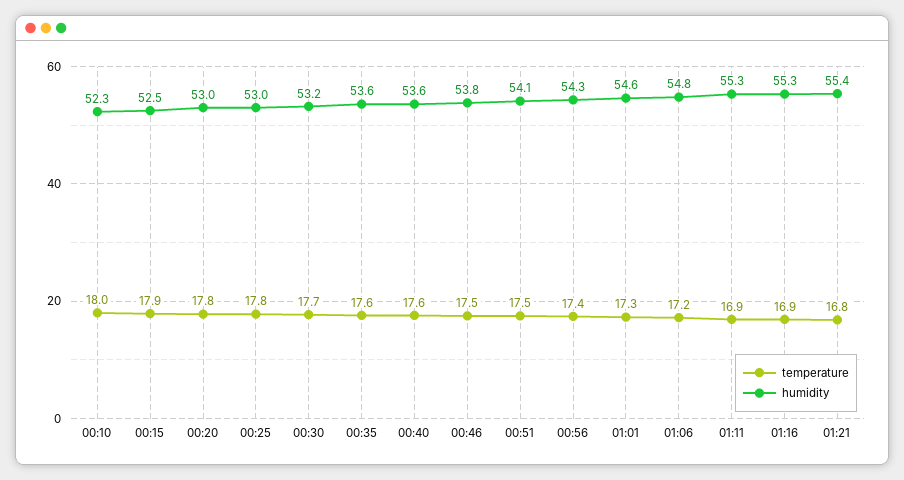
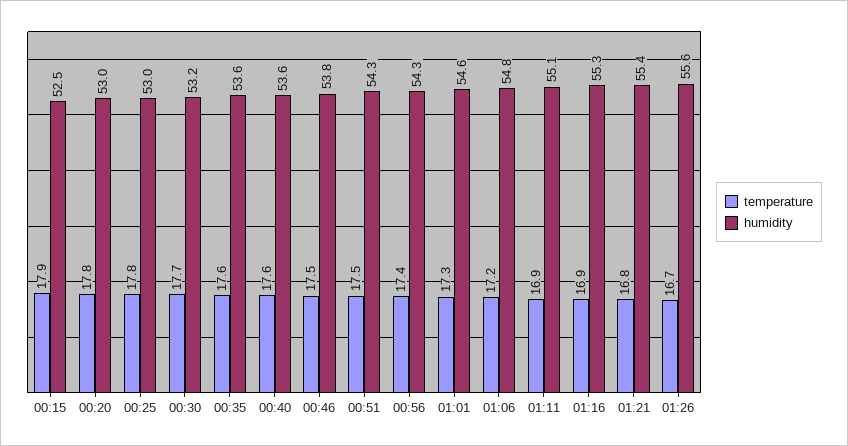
temperature, 00:10: 18 -> none
humidity, 00:10: 52.3 -> none
humidity, 00:51: 54.1 -> 54.3
humidity, 01:11: 55.3 -> 55.1
temperature, 01:26: none -> 16.7
humidity, 01:26: none -> 55.6

